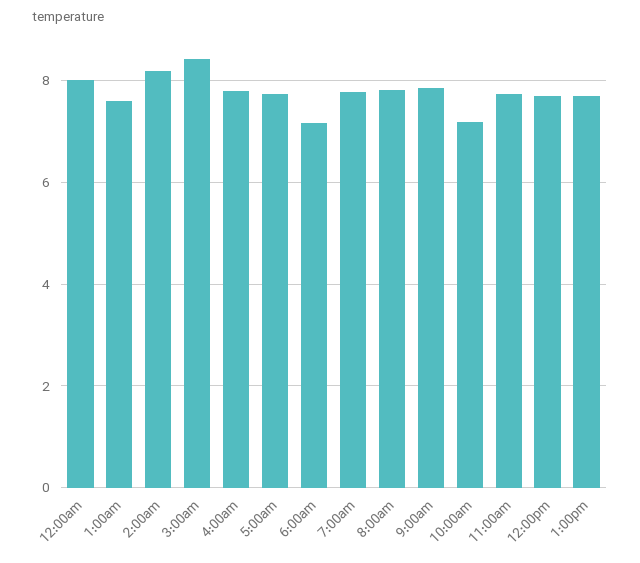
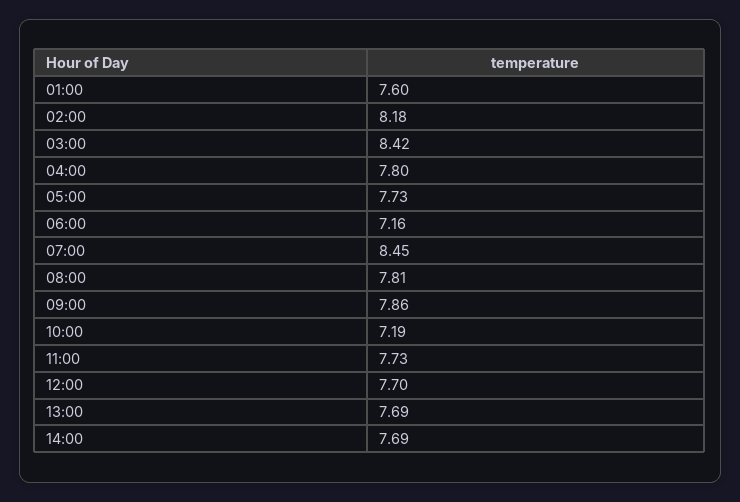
12:00am: 8 -> none
7:00am: 7.8 -> 8.45
14:00: none -> 7.69

